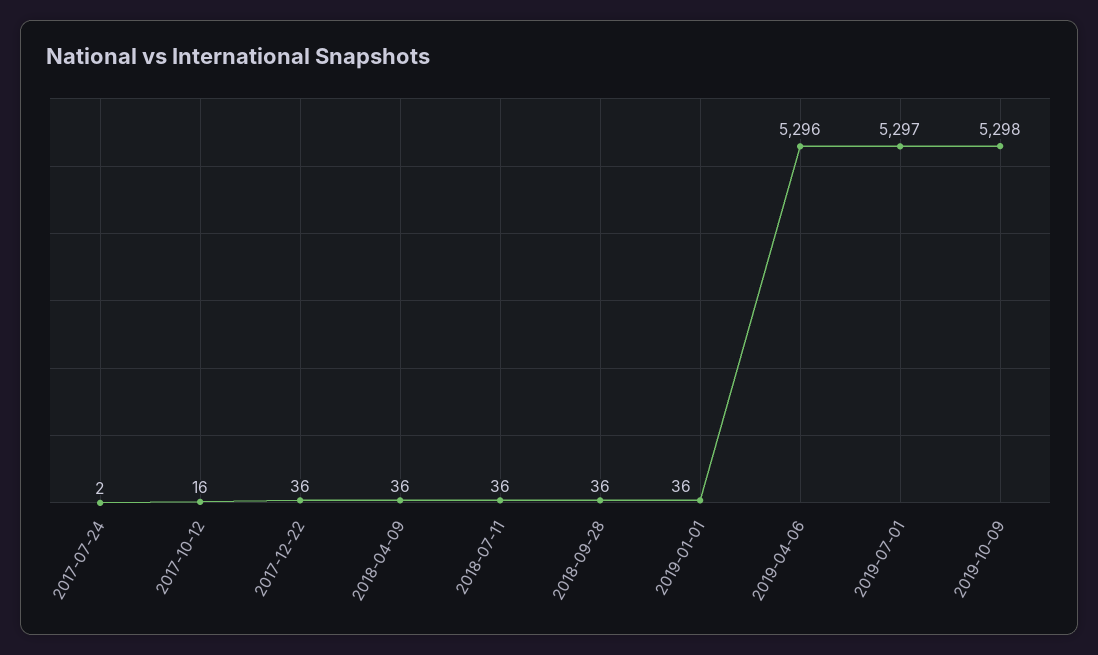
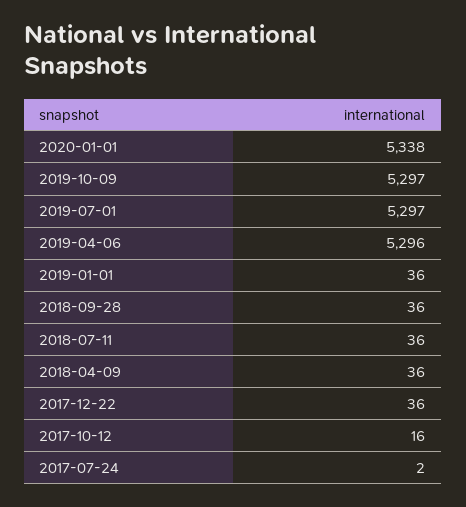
2019-10-09: 5298 -> 5297
2020-01-01: none -> 5338

